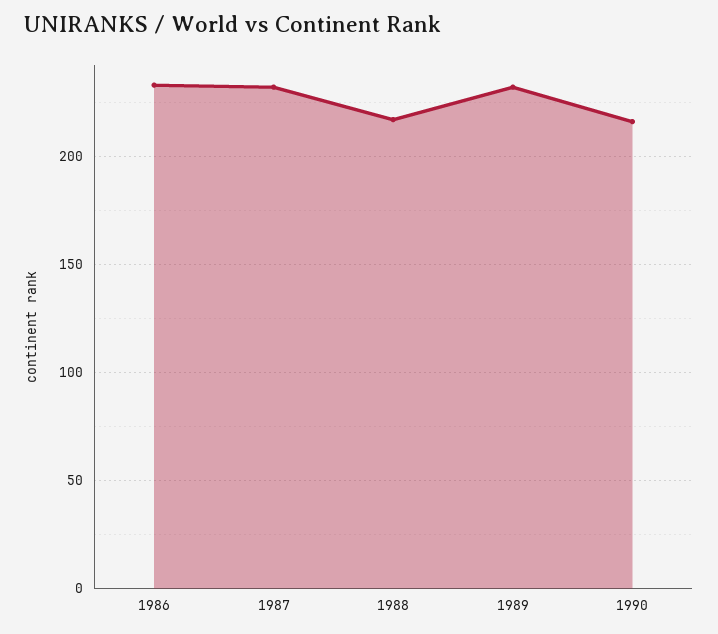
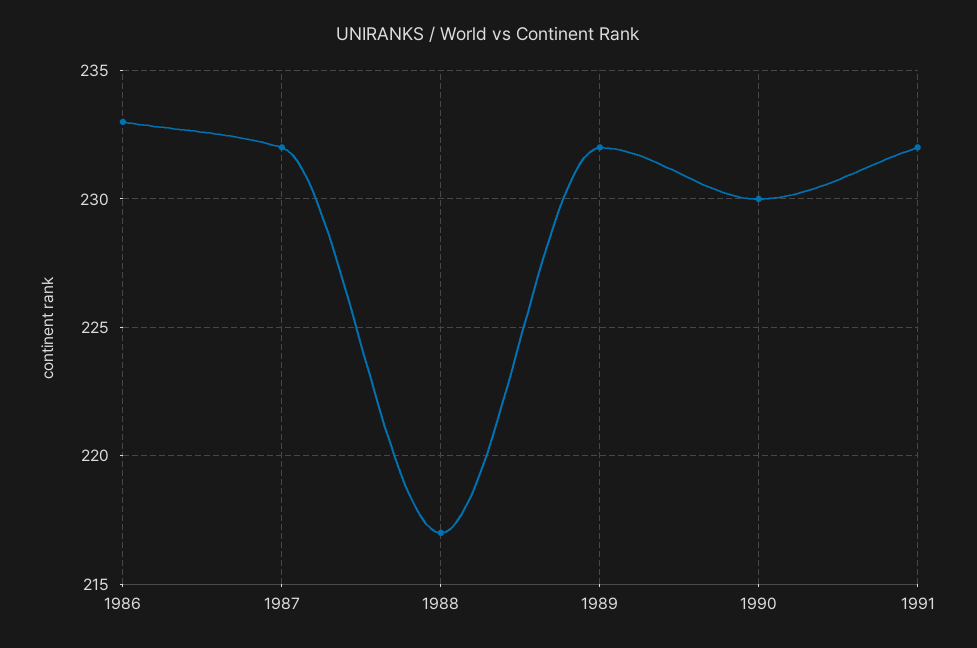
1990: 215 -> 230
1991: none -> 232

